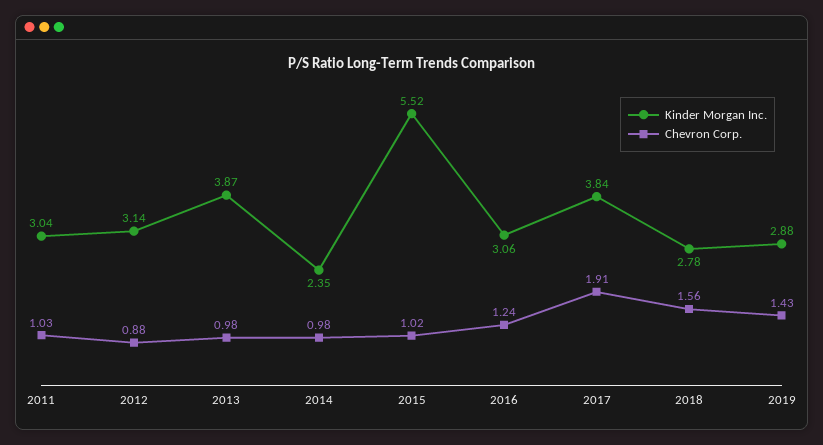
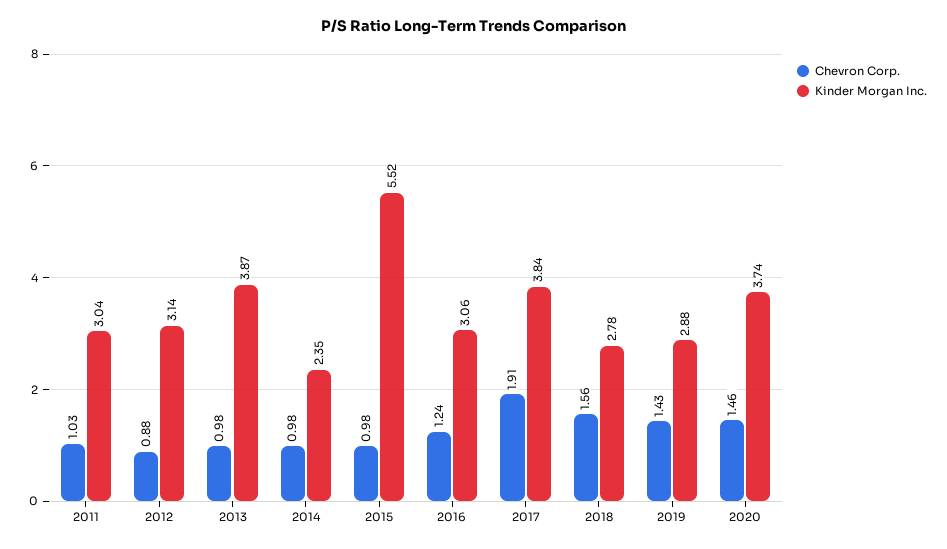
Chevron Corp., 2015: 1.02 -> 0.98
Chevron Corp., 2020: none -> 1.46
Kinder Morgan Inc., 2020: none -> 3.74

